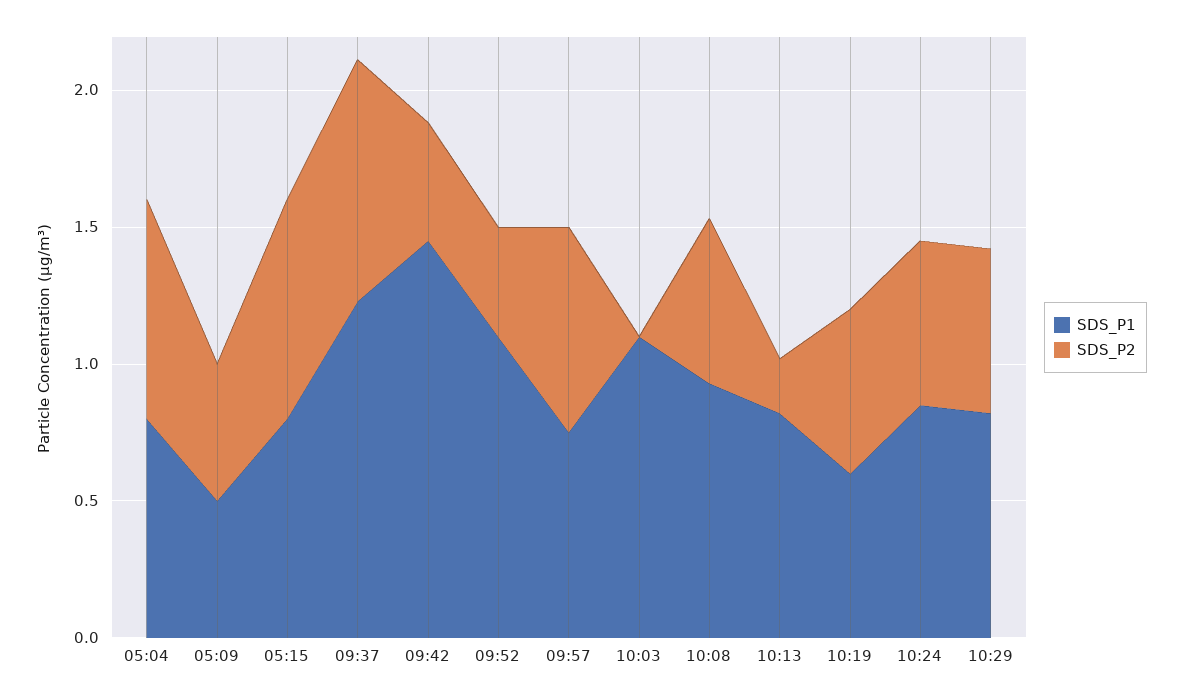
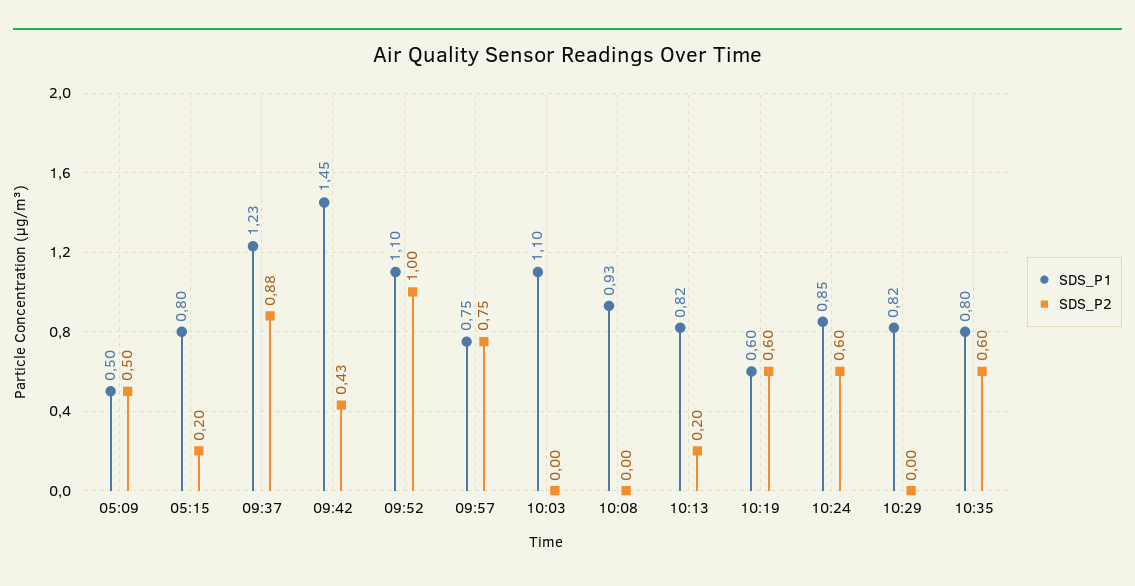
SDS_P1, 05:04: 0.8 -> none
SDS_P2, 05:04: 0.8 -> none
SDS_P2, 05:15: 0.8 -> 0.2
SDS_P2, 09:52: 0.4 -> 1
SDS_P2, 10:08: 0.6 -> 0
SDS_P2, 10:29: 0.6 -> 0
SDS_P1, 10:35: none -> 0.8
SDS_P2, 10:35: none -> 0.6

